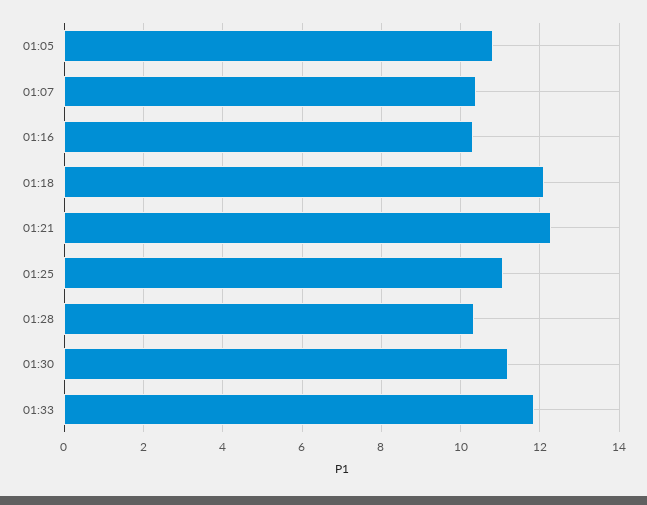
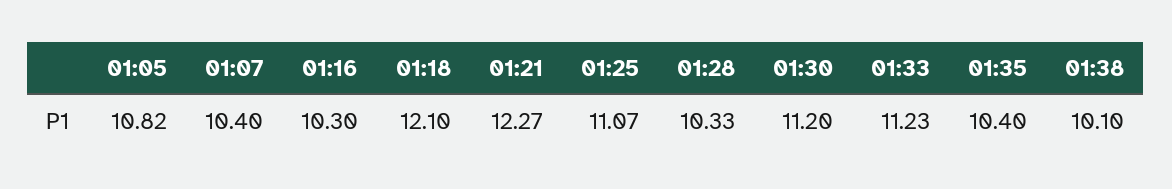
01:33: 11.8 -> 11.23
01:35: none -> 10.4
01:38: none -> 10.1

